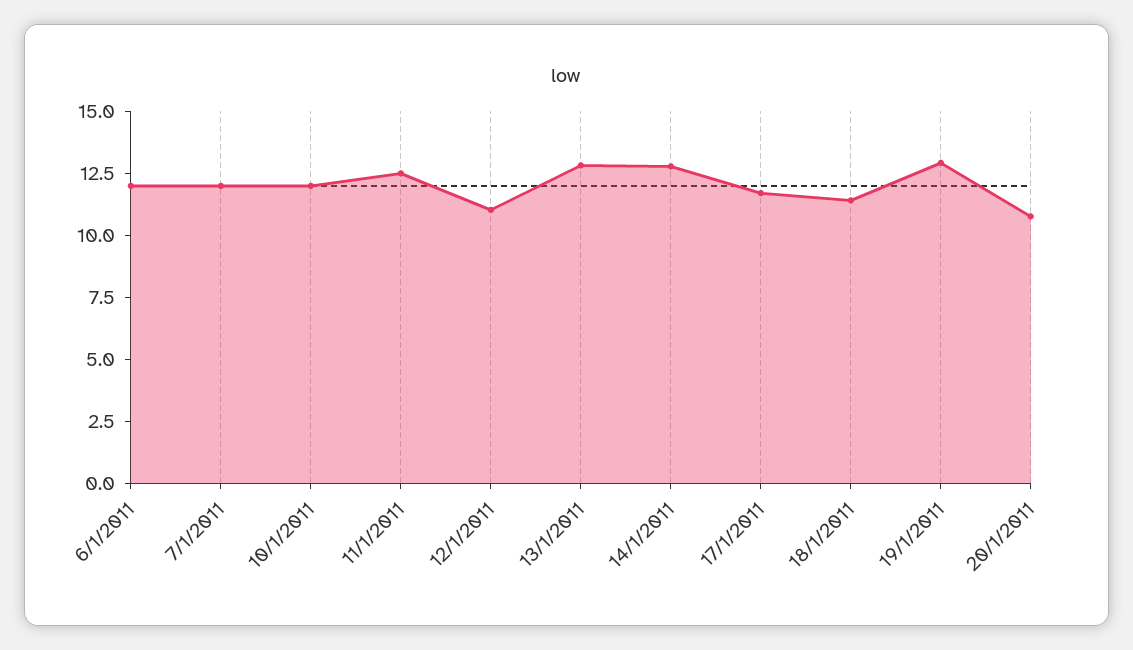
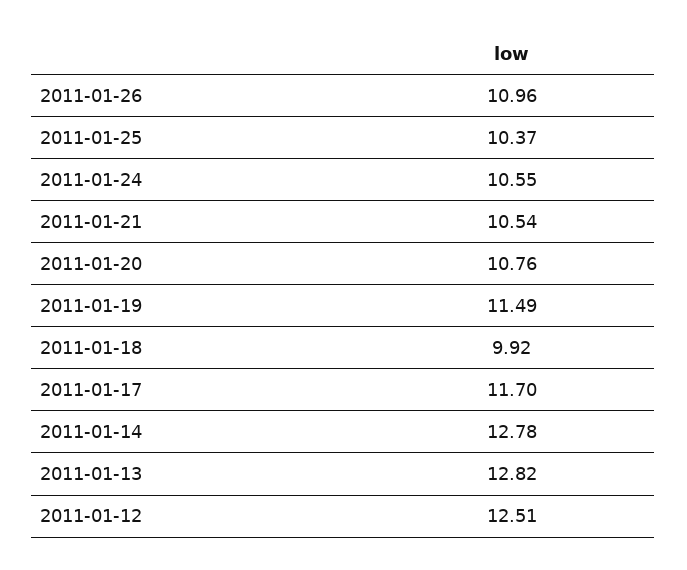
6/1/2011: 12 -> none
7/1/2011: 12 -> none
10/1/2011: 12 -> none
11/1/2011: 12.5 -> none
12/1/2011: 11 -> 12.51
18/1/2011: 11.5 -> 9.92
19/1/2011: 13 -> 11.49
2011-01-26: none -> 10.96
2011-01-25: none -> 10.37
2011-01-24: none -> 10.55
2011-01-21: none -> 10.54

